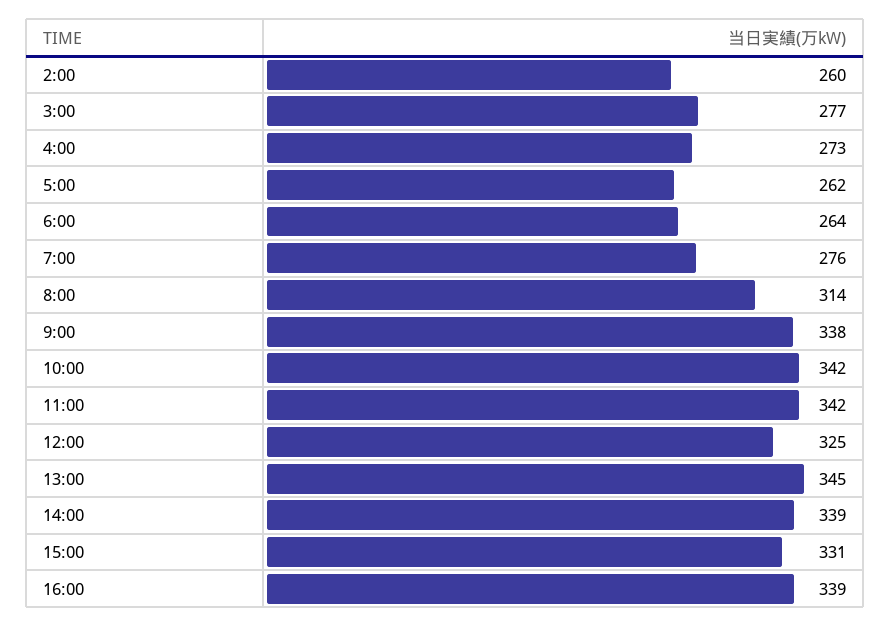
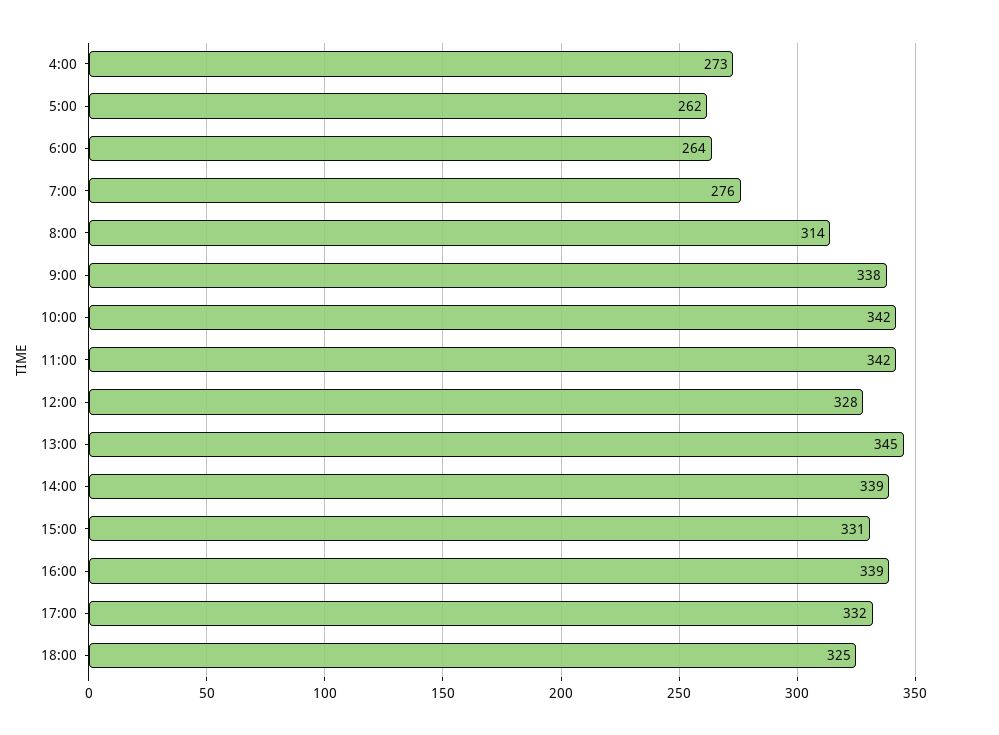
2:00: 260 -> none
3:00: 277 -> none
12:00: 325 -> 328
17:00: none -> 332
18:00: none -> 325

